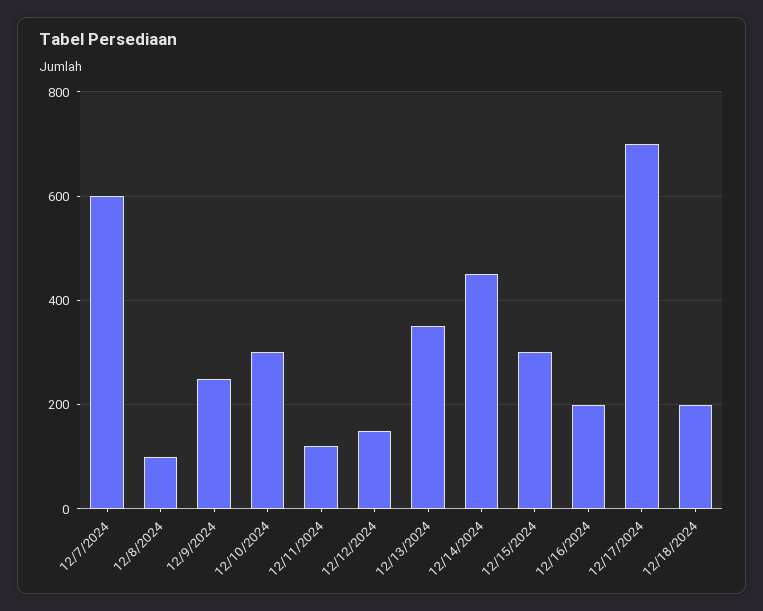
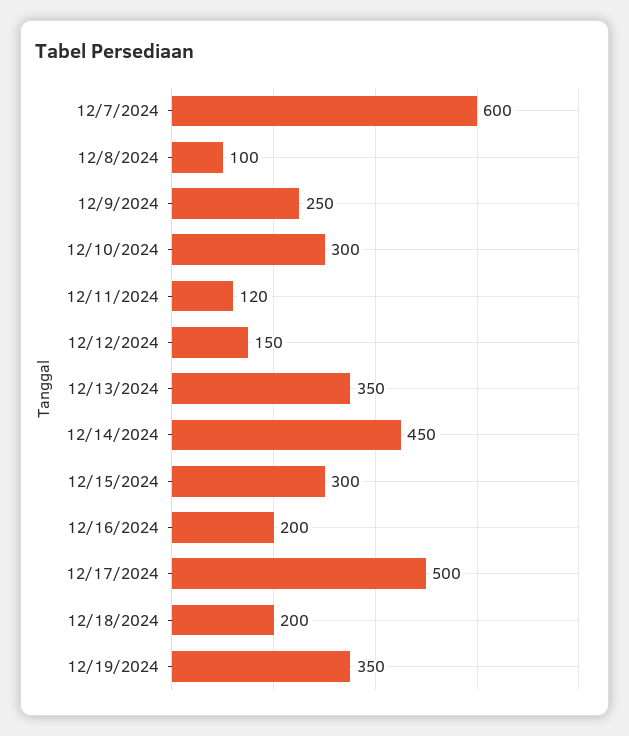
12/17/2024: 700 -> 500
12/19/2024: none -> 350

